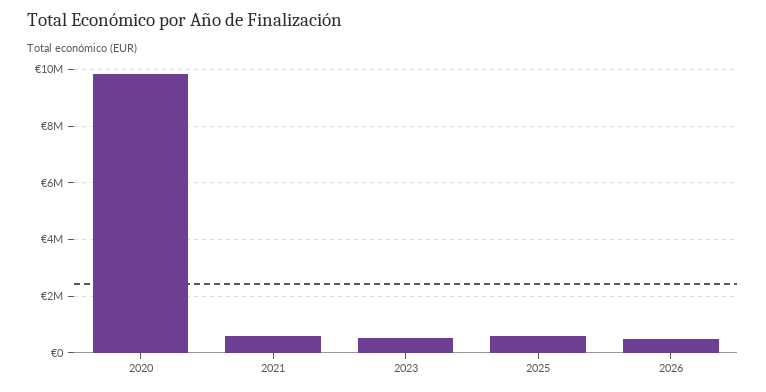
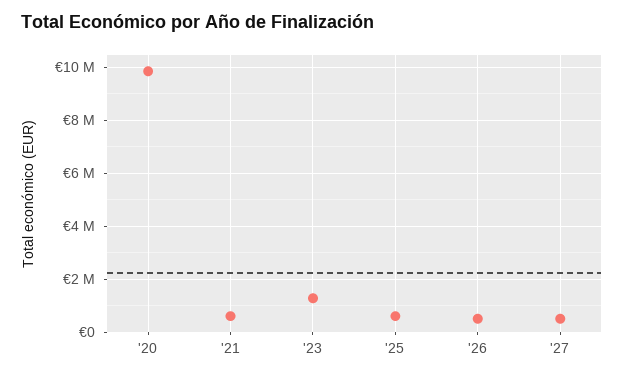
2023: 500000 -> 1250000
'27: none -> 500000

